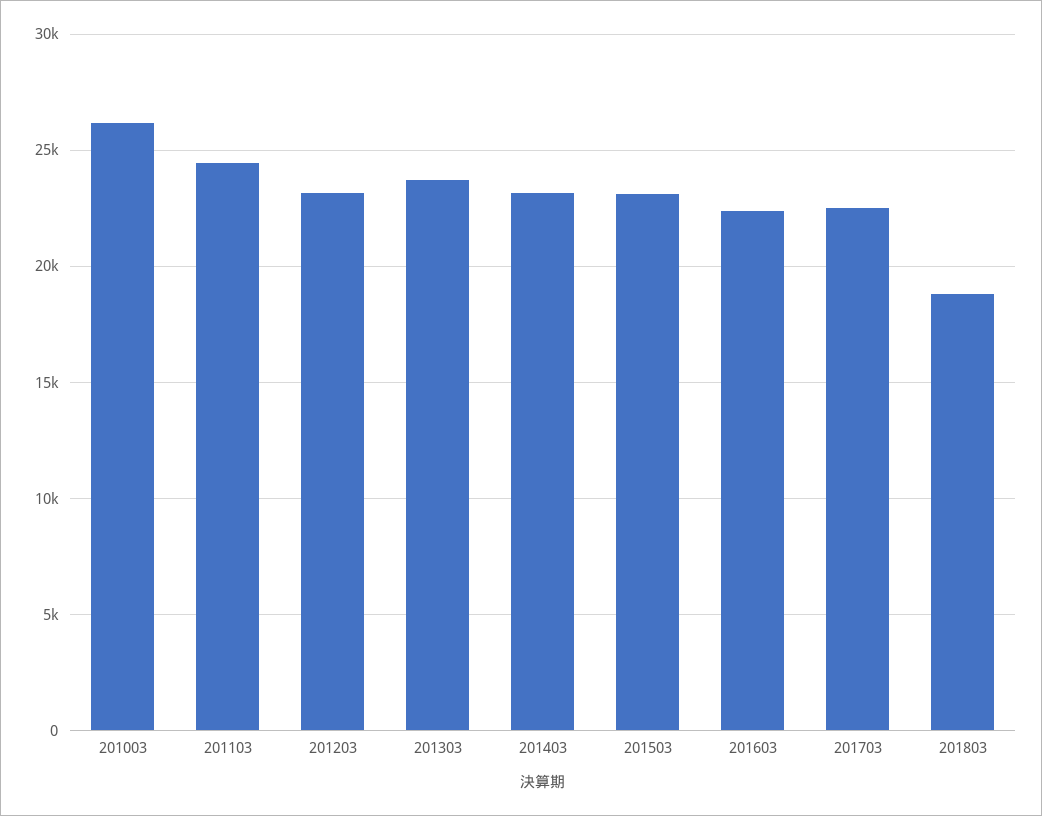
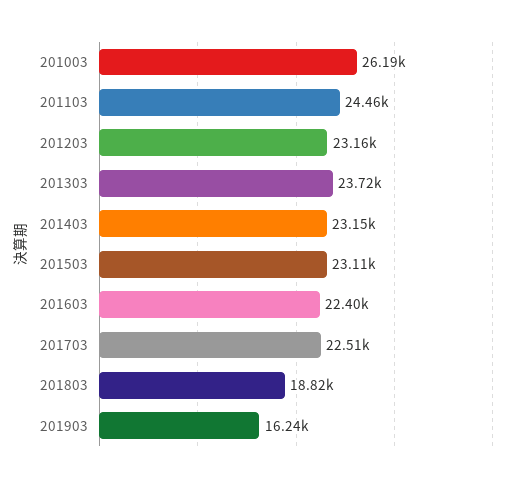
201903: none -> 16240

